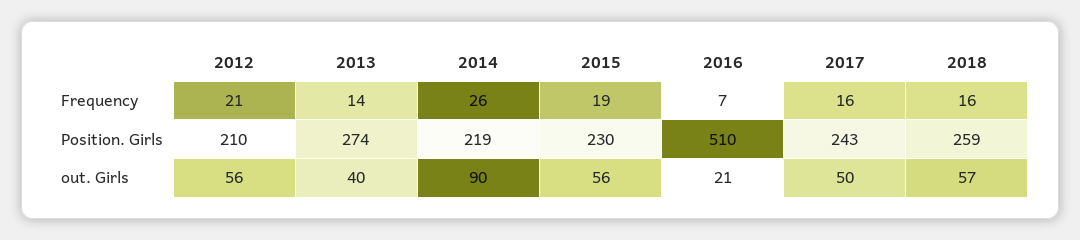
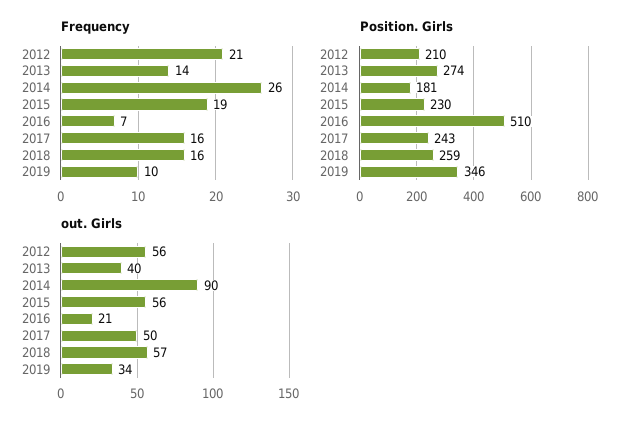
Position. Girls, 2014: 219 -> 181
Frequency, 2019: none -> 10
Position. Girls, 2019: none -> 346
out. Girls, 2019: none -> 34

